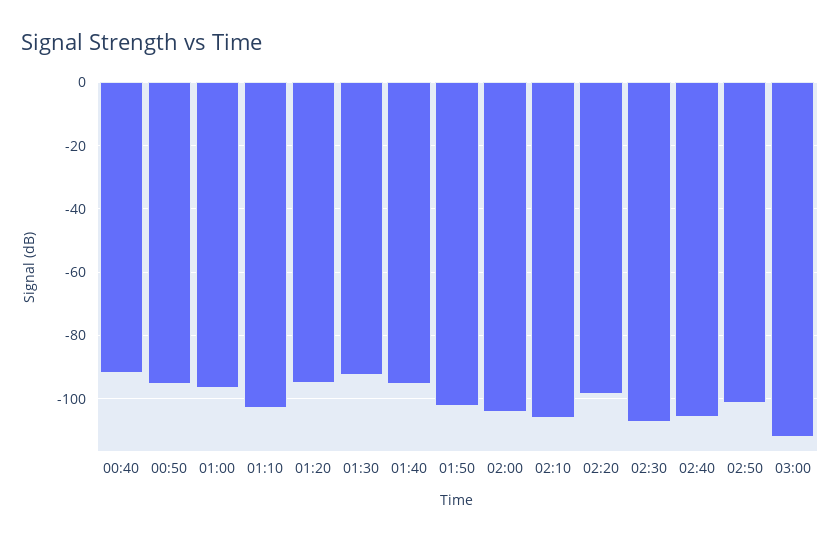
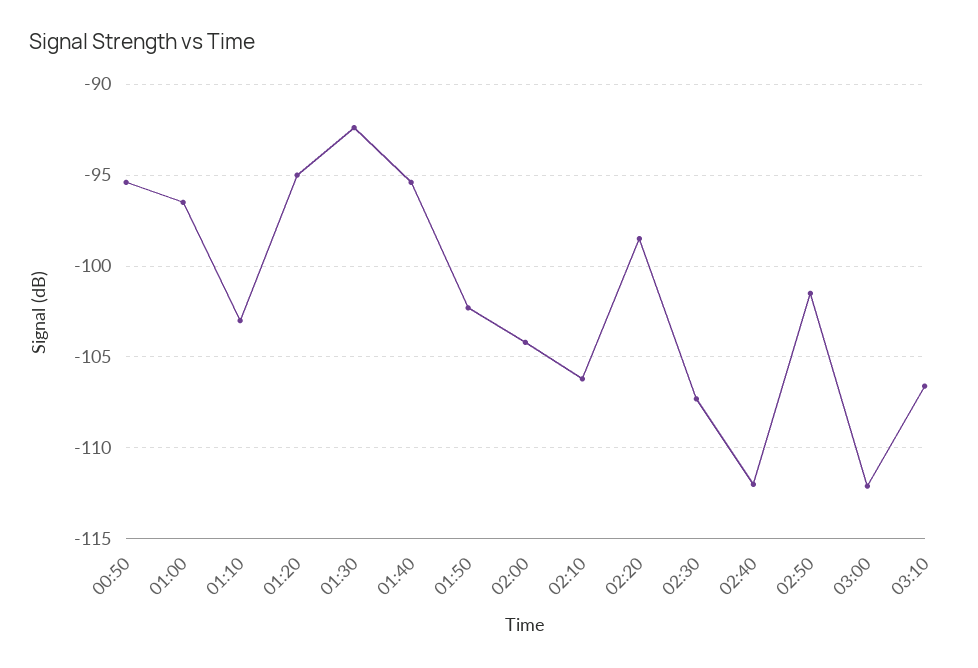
00:40: -92 -> none
02:40: -106 -> -112
03:10: none -> -106.5

